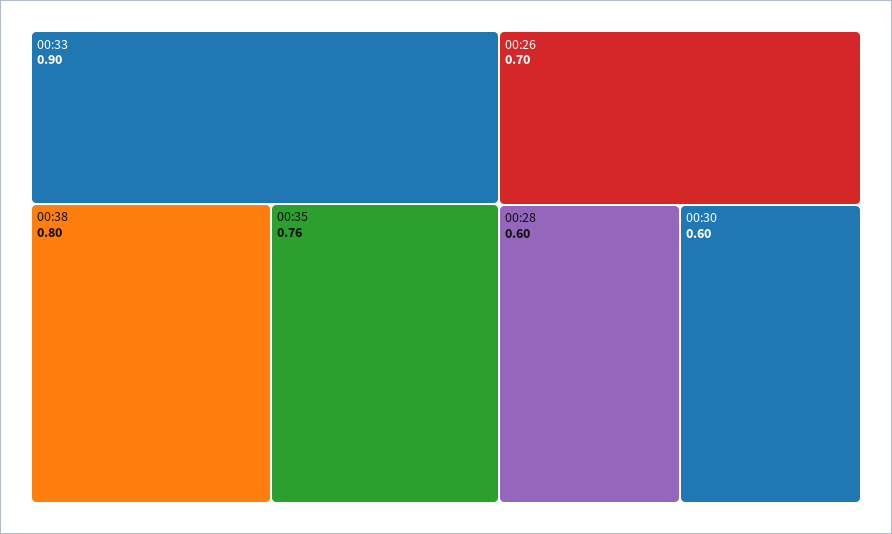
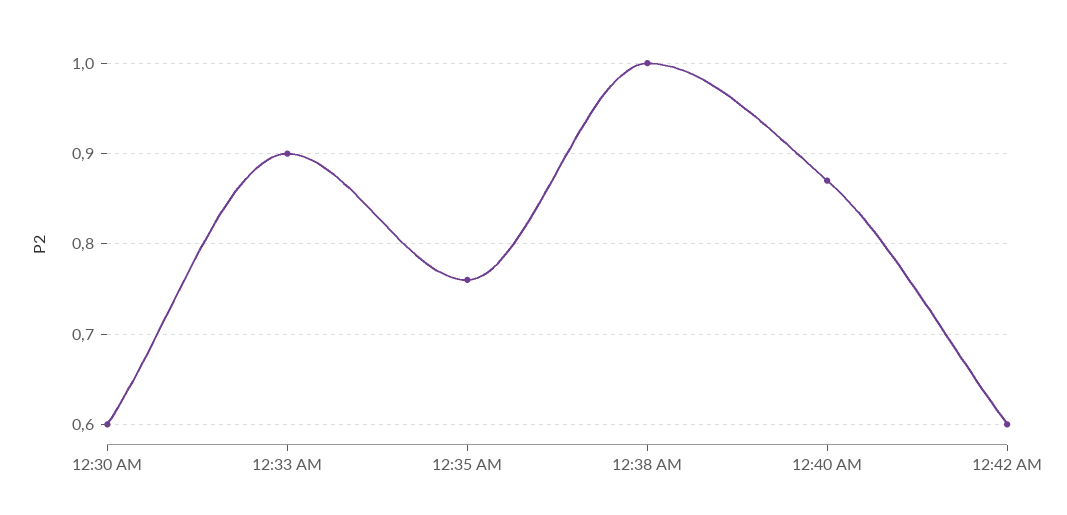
00:38: 0.8 -> 1
00:26: 0.7 -> none
00:28: 0.6 -> none
12:40 AM: none -> 0.87
12:42 AM: none -> 0.6

